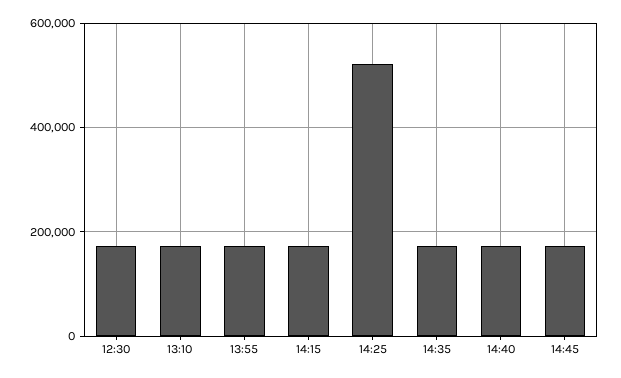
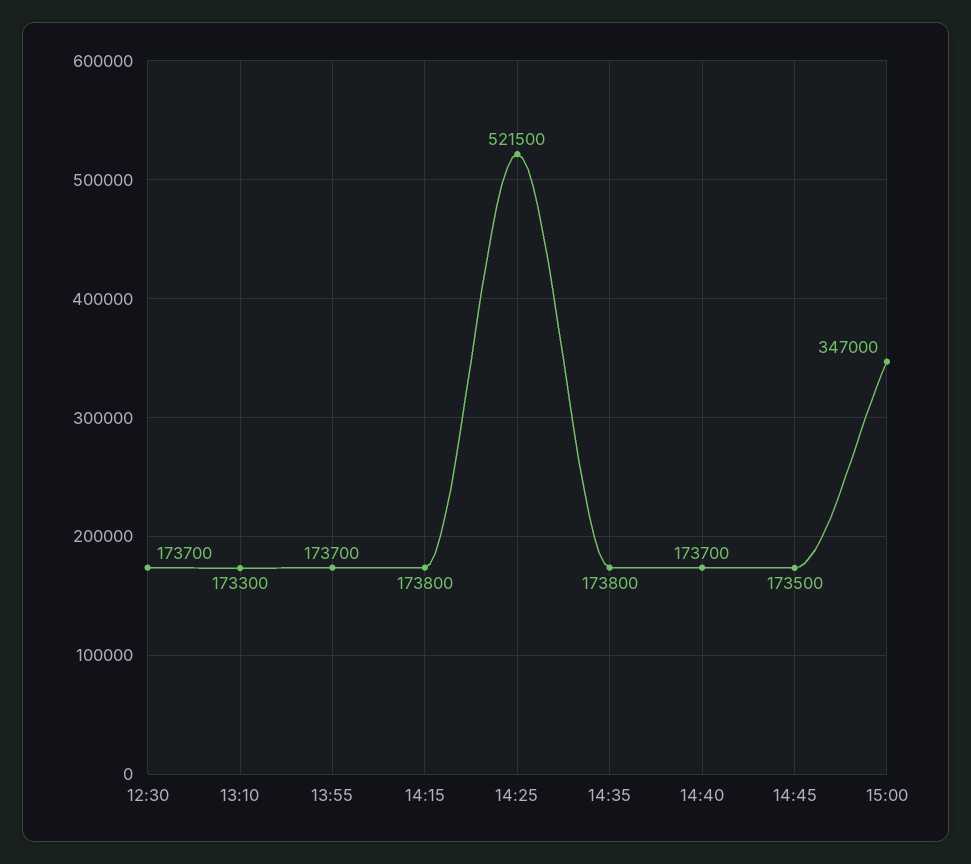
15:00: none -> 347000

